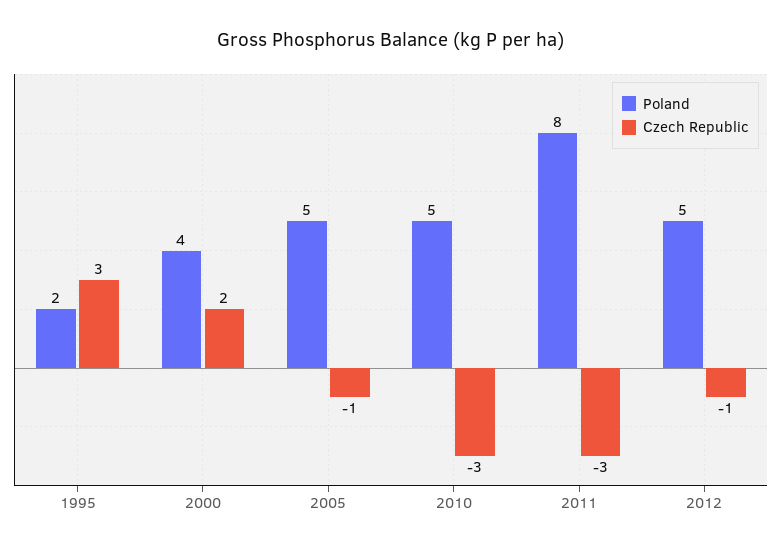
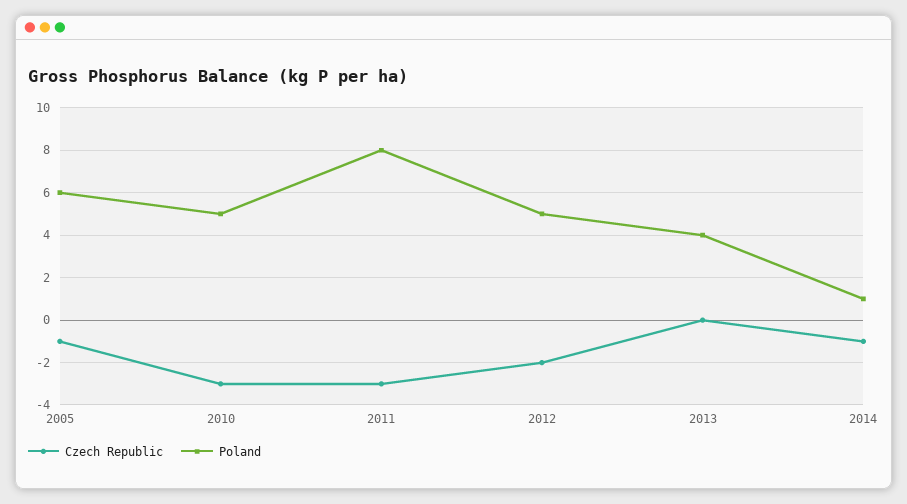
Poland, 1995: 2 -> none
Czech Republic, 1995: 3 -> none
Poland, 2000: 4 -> none
Czech Republic, 2000: 2 -> none
Poland, 2005: 5 -> 6
Czech Republic, 2012: -1 -> -2
Czech Republic, 2013: none -> 0
Poland, 2013: none -> 4
Czech Republic, 2014: none -> -1
Poland, 2014: none -> 1

